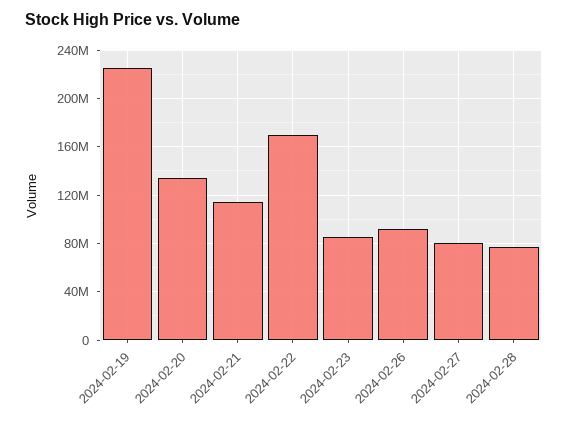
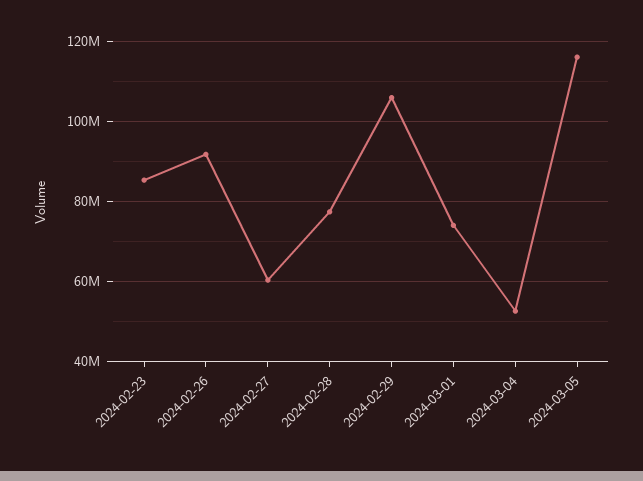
2024-02-19: 225000000 -> none
2024-02-20: 135000000 -> none
2024-02-21: 115000000 -> none
2024-02-22: 170000000 -> none
2024-02-27: 80000000 -> 60000000
2024-02-29: none -> 106000000
2024-03-01: none -> 74000000
2024-03-04: none -> 52000000
2024-03-05: none -> 116000000

